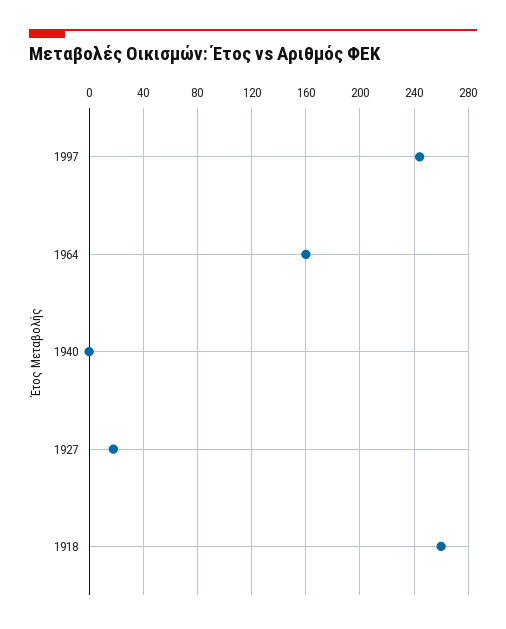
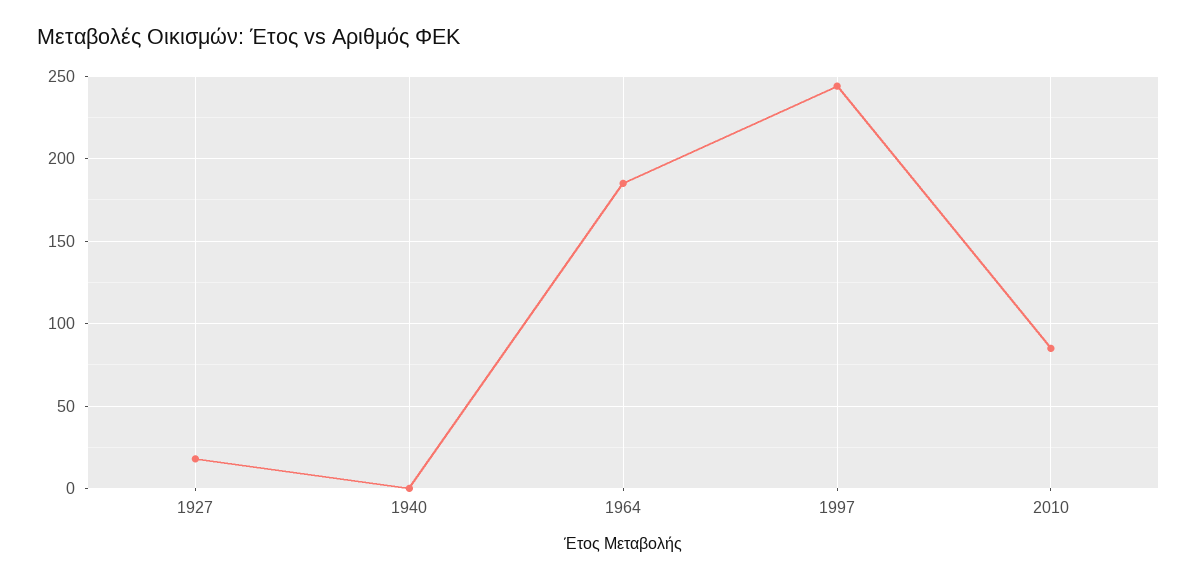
1964: 160 -> 185
1918: 260 -> none
2010: none -> 85

